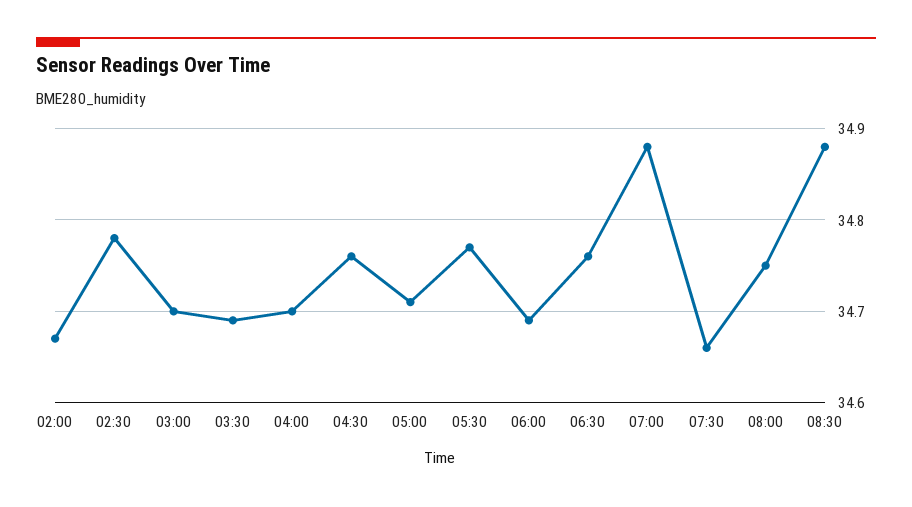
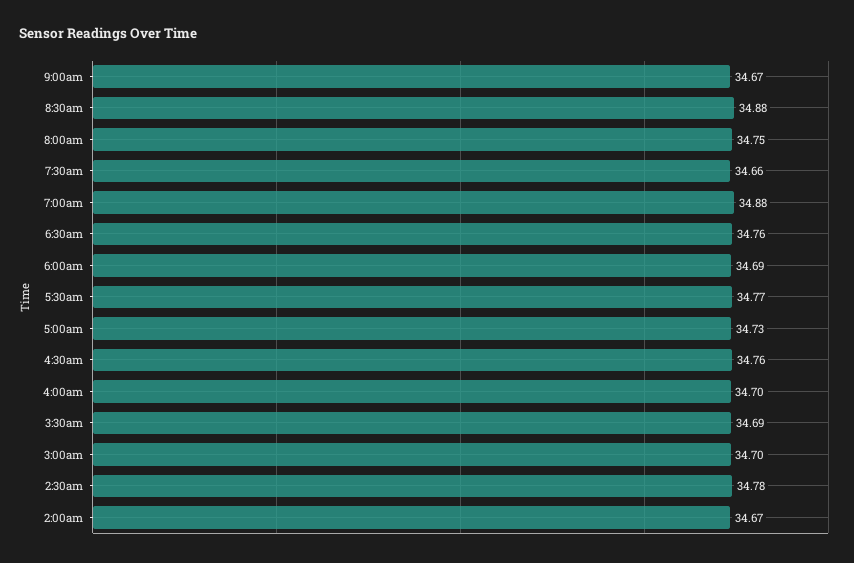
05:00: 34.71 -> 34.73
9:00am: none -> 34.67

